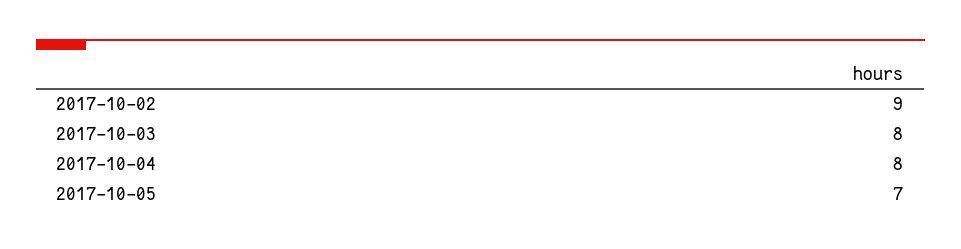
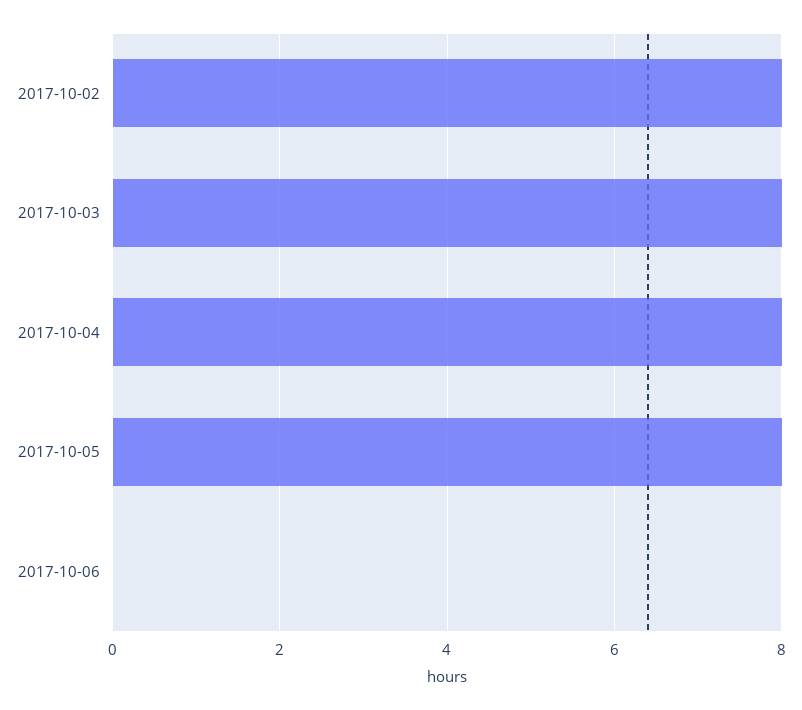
2017-10-02: 9 -> 8
2017-10-05: 7 -> 8
2017-10-06: none -> 0

